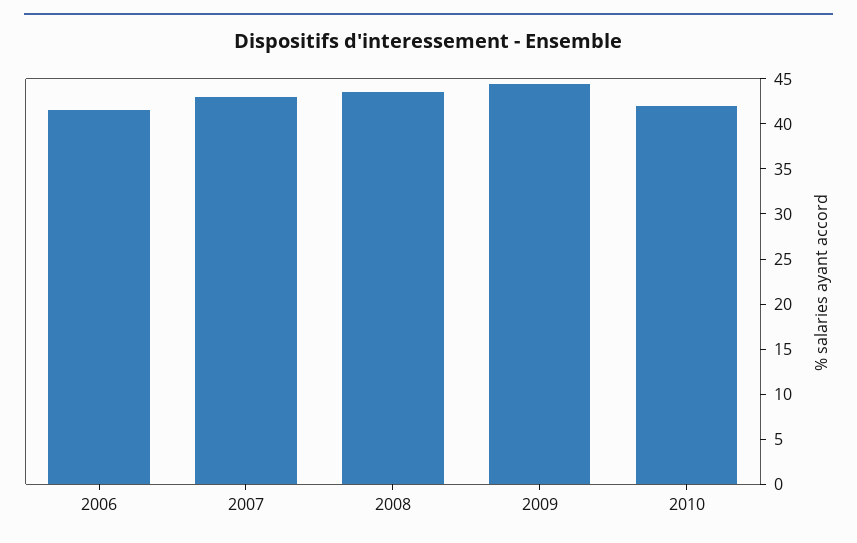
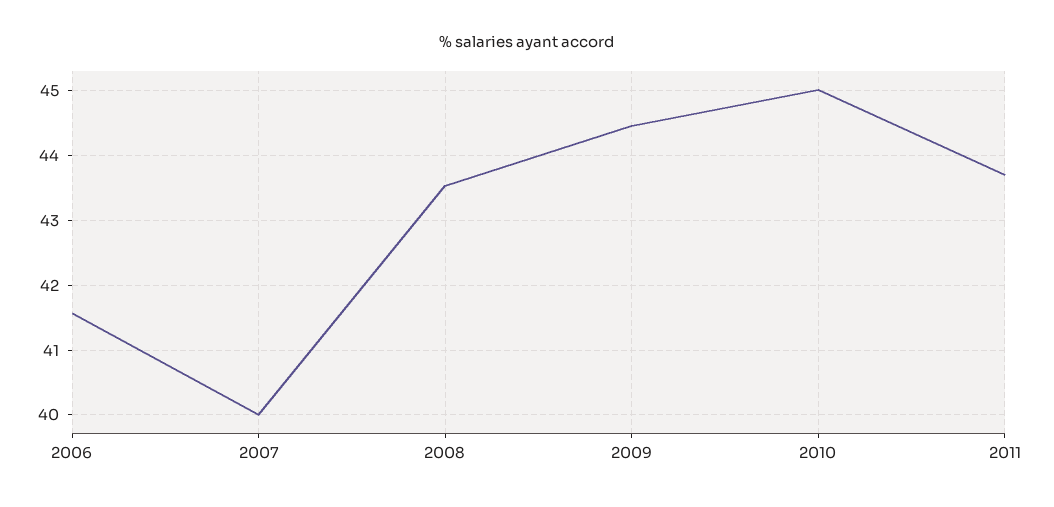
2007: 43 -> 40
2010: 42 -> 45
2011: none -> 43.7

